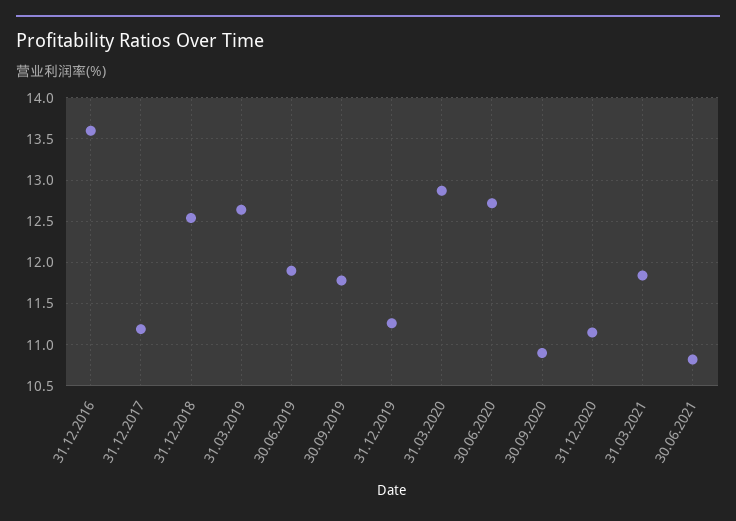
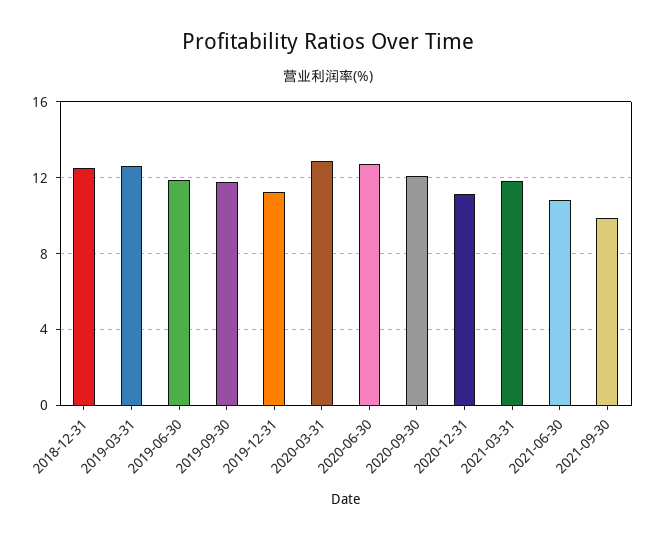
31.12.2016: 13.6 -> none
31.12.2017: 11.2 -> none
30.09.2020: 10.9 -> 12
2021-09-30: none -> 10

